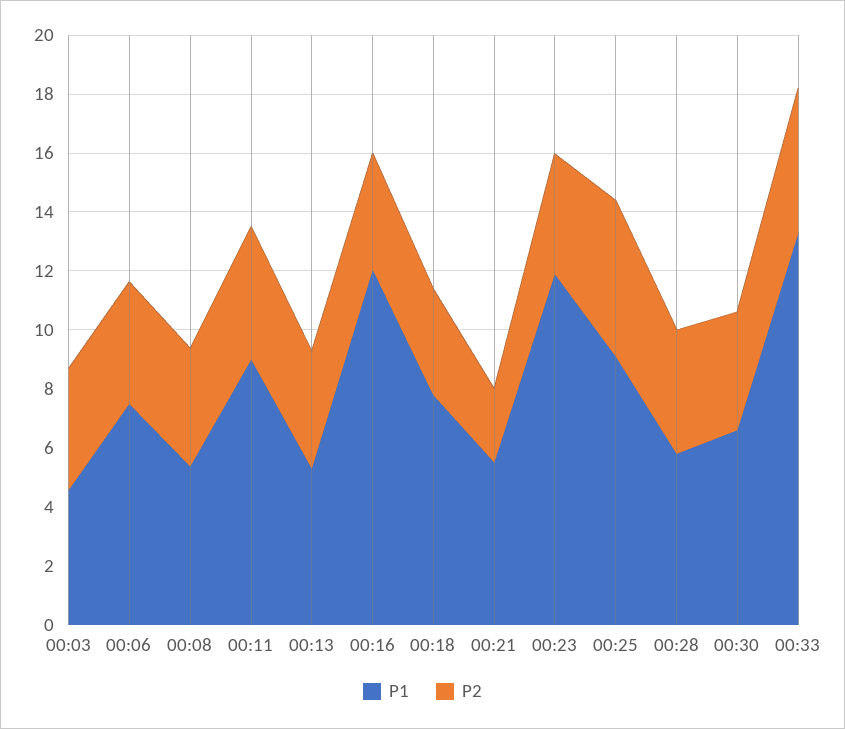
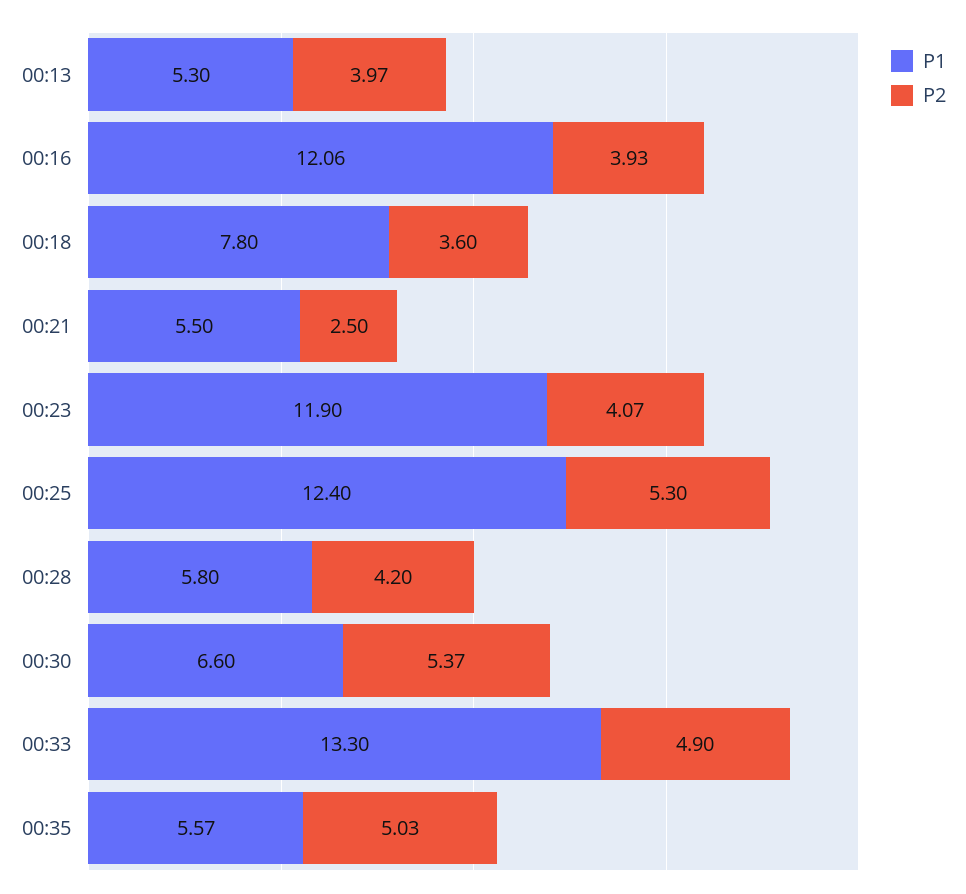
P1, 00:03: 4.5 -> none
P2, 00:03: 4 -> none
P1, 00:06: 7.5 -> none
P2, 00:06: 4 -> none
P1, 00:08: 5.5 -> none
P2, 00:08: 4 -> none
P1, 00:11: 9 -> none
P2, 00:11: 4.5 -> none
P1, 00:25: 9 -> 12.4
P2, 00:30: 4 -> 5.37
P1, 00:35: none -> 5.57
P2, 00:35: none -> 5.03

